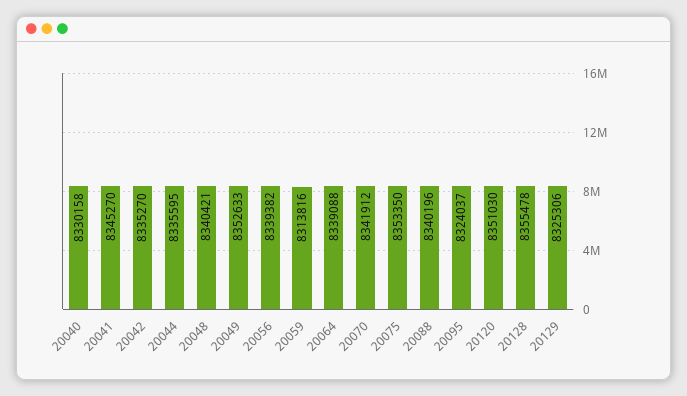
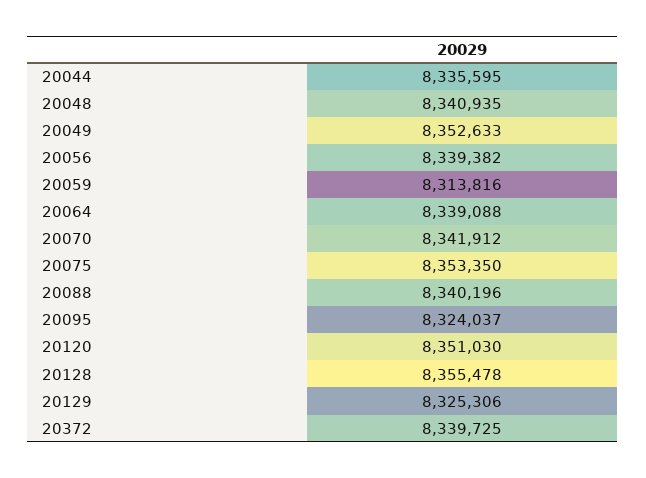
20040: 8330158 -> none
20041: 8345270 -> none
20042: 8335270 -> none
20048: 8340421 -> 8340935
20372: none -> 8339725

